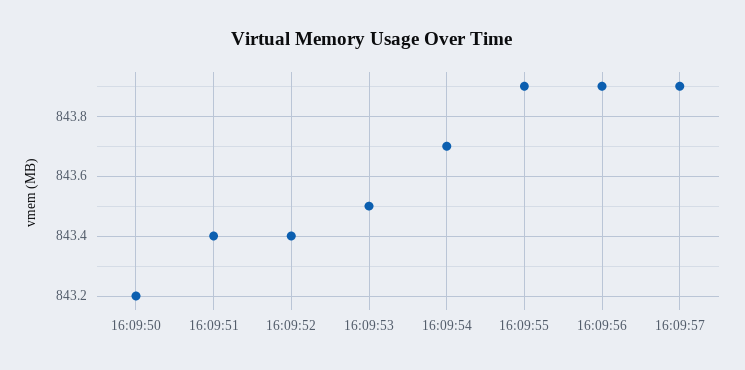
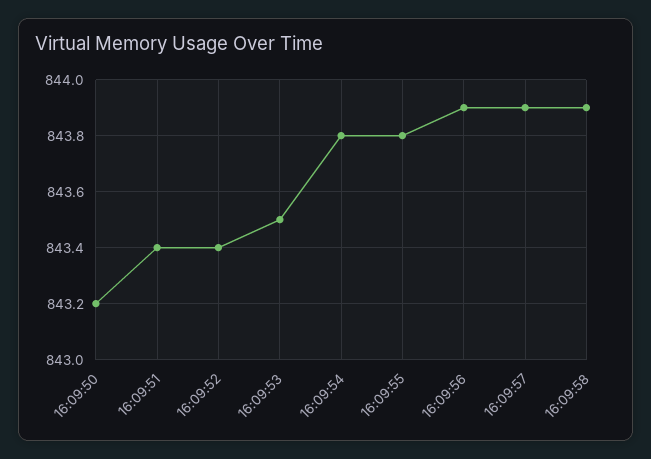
16:09:54: 843.7 -> 843.8
16:09:55: 843.9 -> 843.8
16:09:58: none -> 843.9

